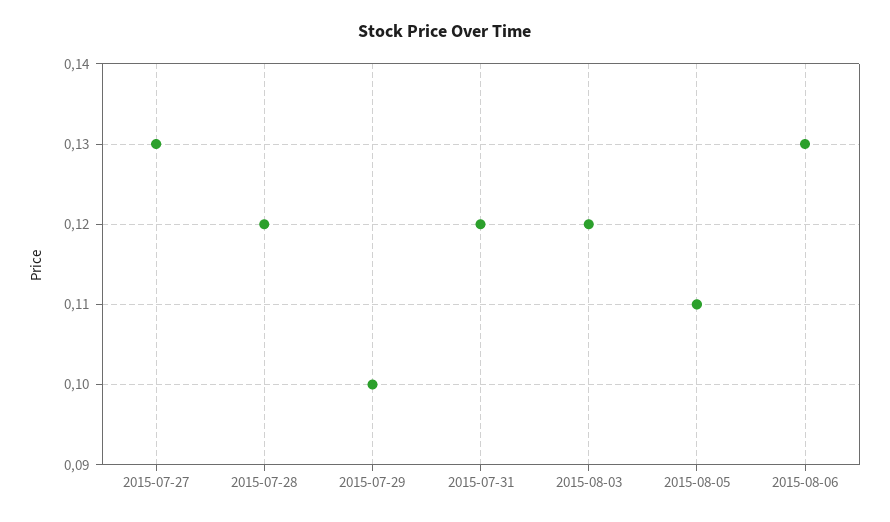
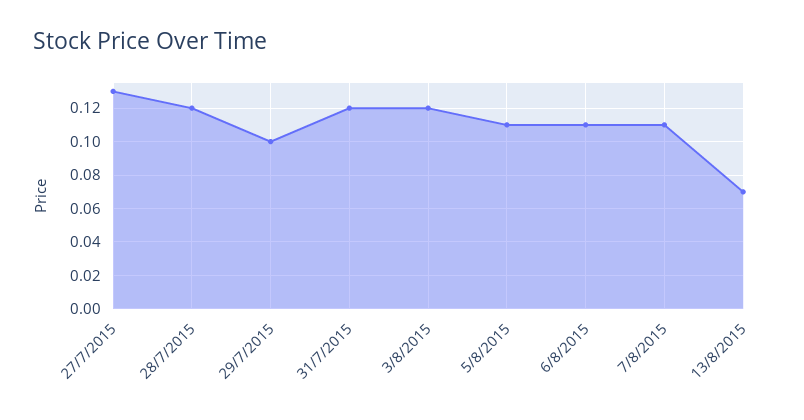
2015-08-06: 0.13 -> 0.11
7/8/2015: none -> 0.11
13/8/2015: none -> 0.07

